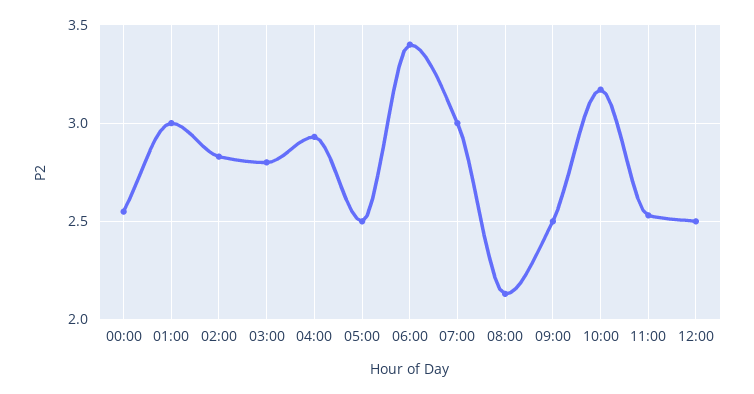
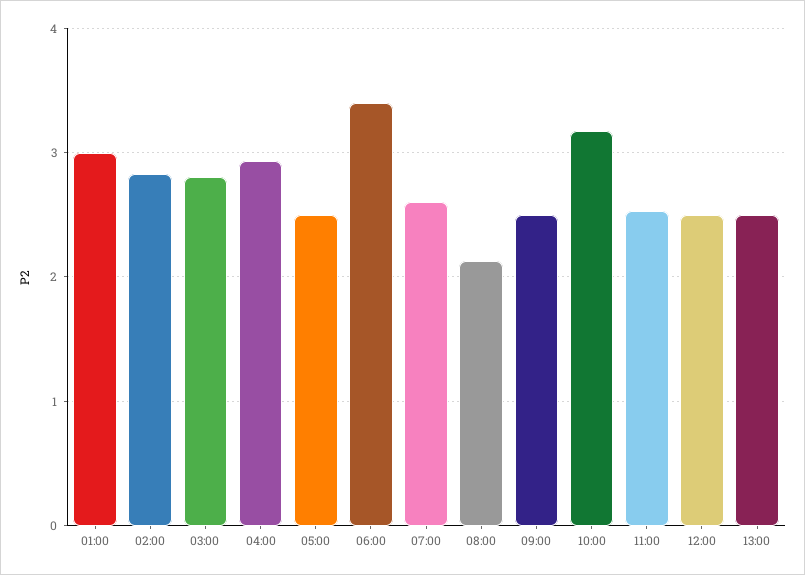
00:00: 2.55 -> none
07:00: 3 -> 2.6
13:00: none -> 2.5

